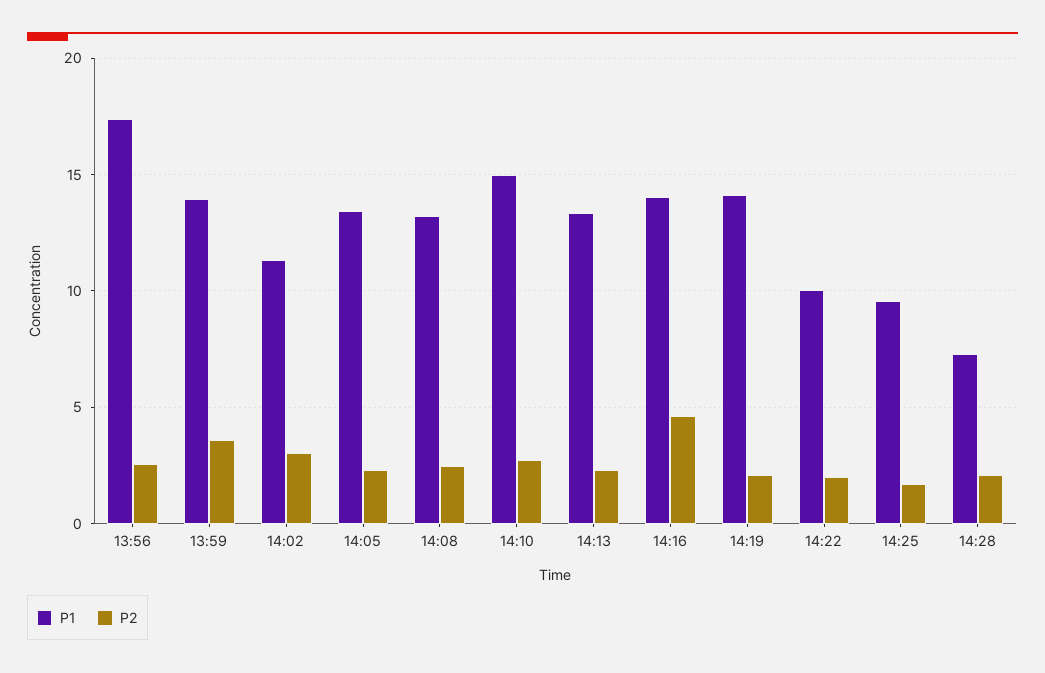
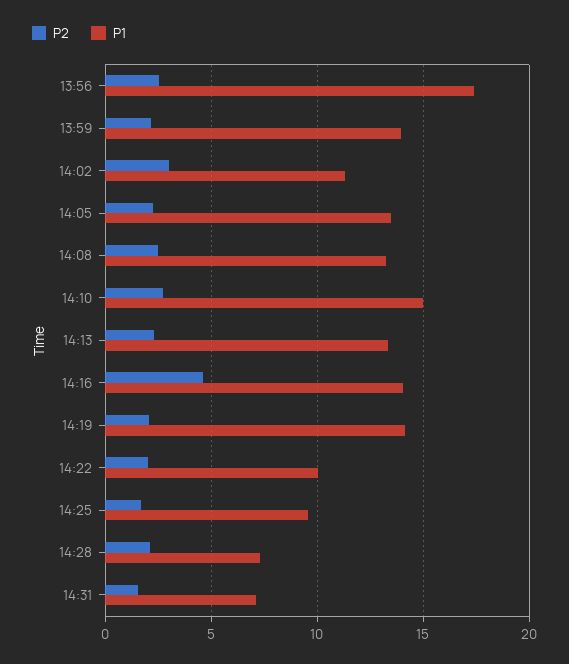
P2, 13:59: 3.5 -> 2
P2, 14:31: none -> 1.5
P1, 14:31: none -> 7

